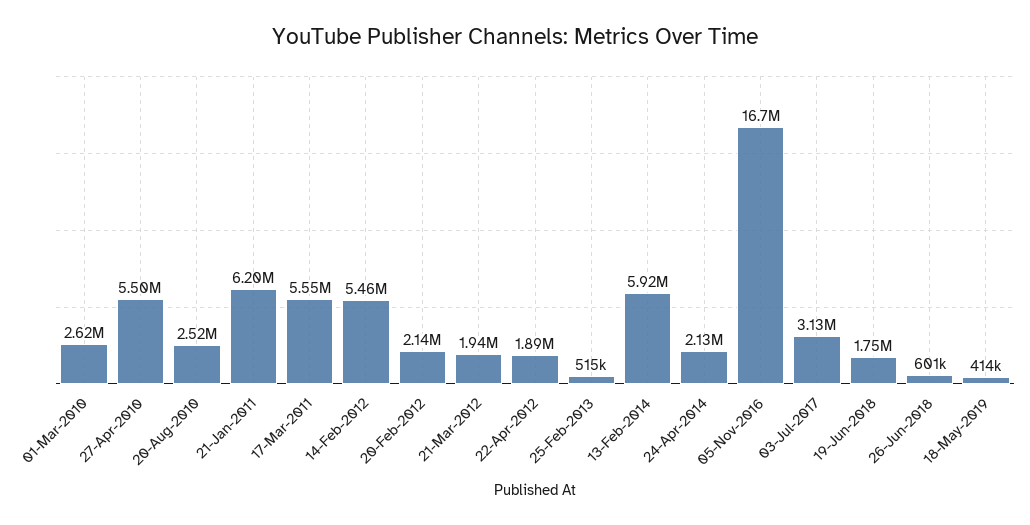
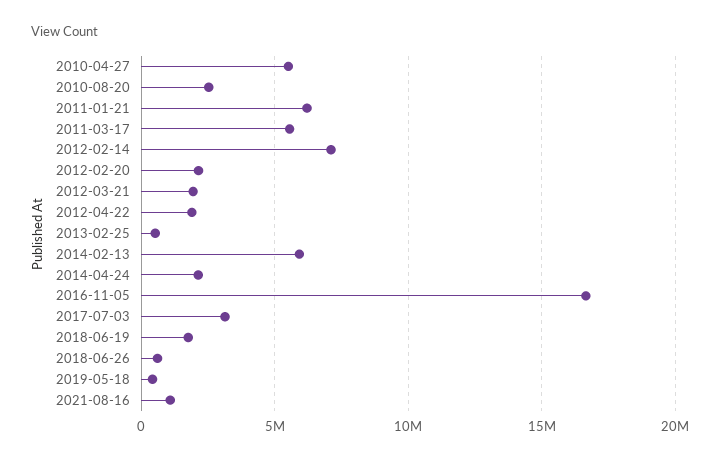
01-Mar-2010: 2620000 -> none
14-Feb-2012: 5460000 -> 7000000
2021-08-16: none -> 1000000

